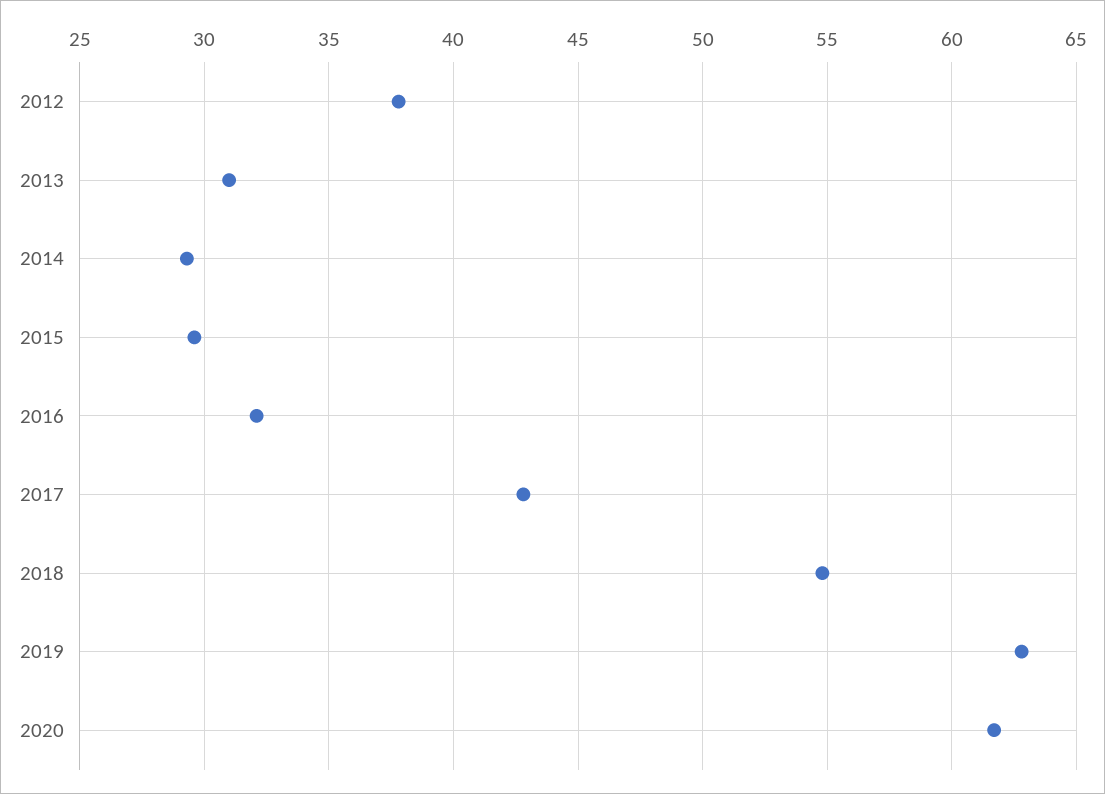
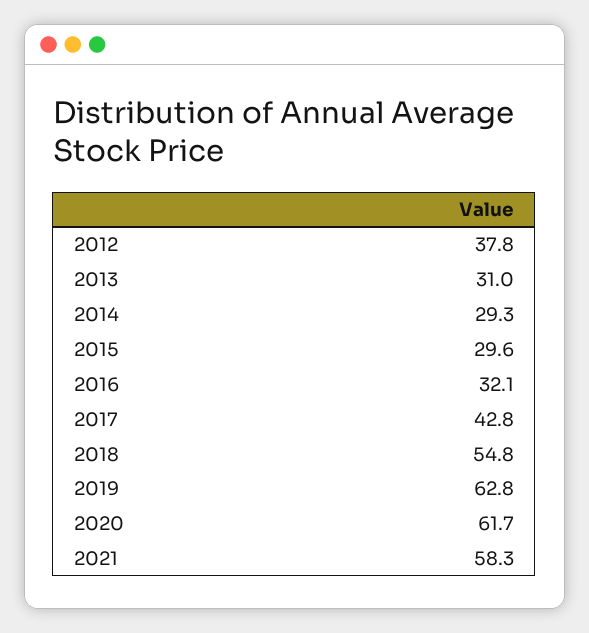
2021: none -> 58.3

